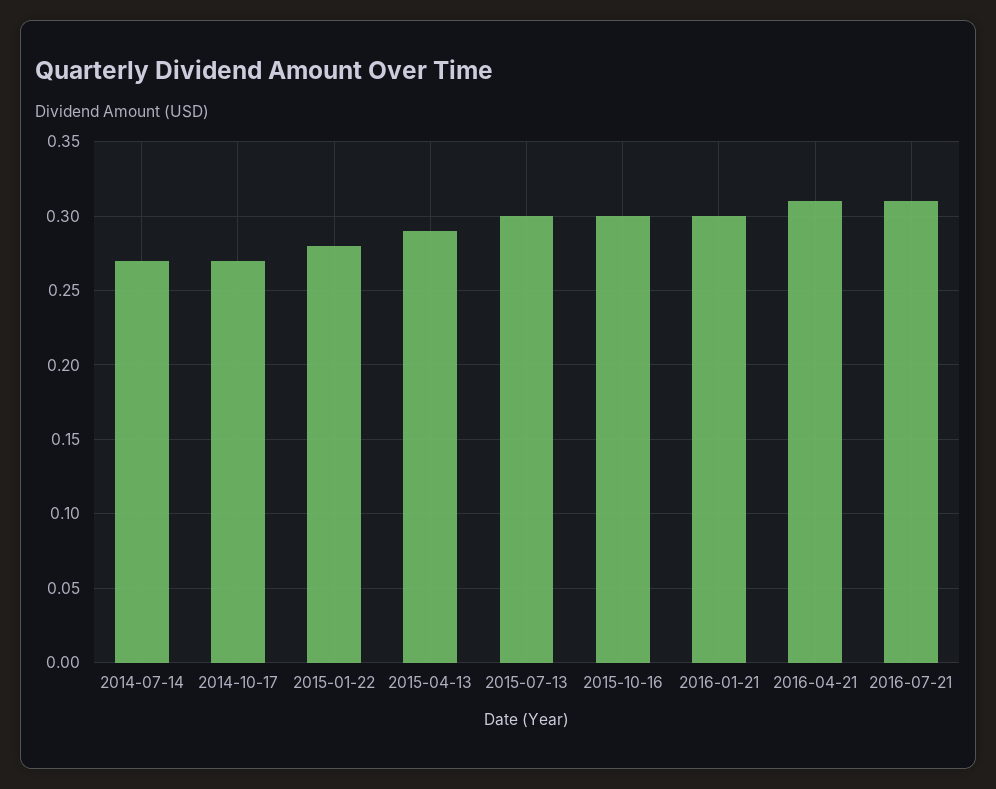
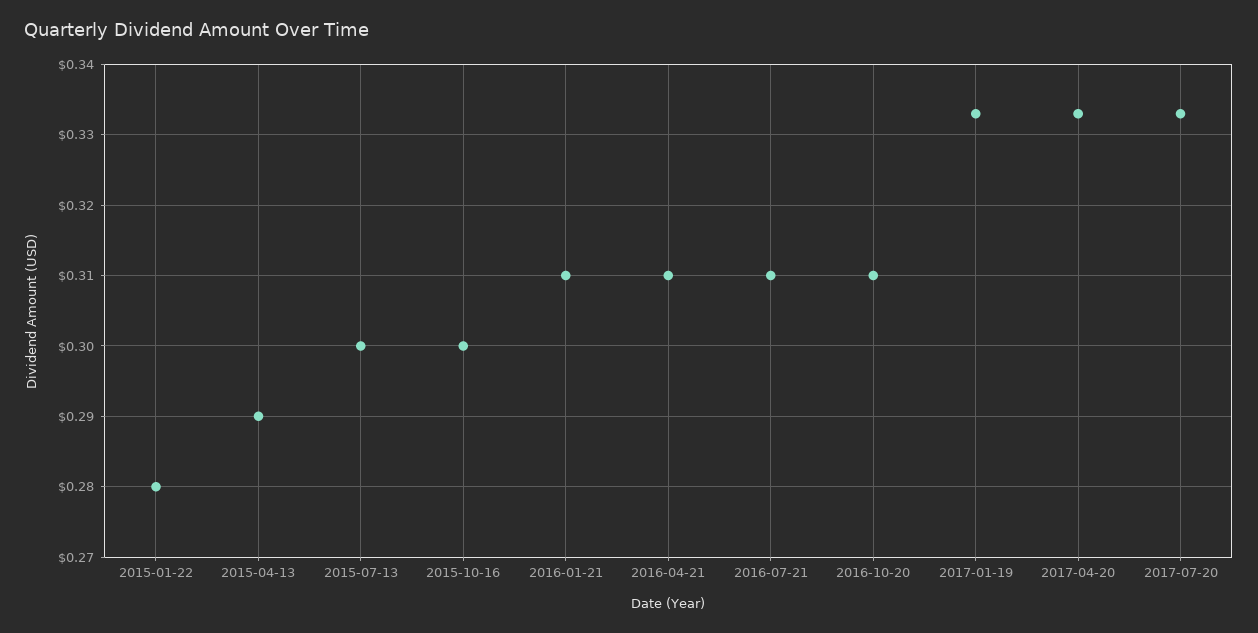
2014-07-14: 0.27 -> none
2014-10-17: 0.27 -> none
2016-01-21: 0.3 -> 0.31
2016-10-20: none -> 0.31
2017-01-19: none -> 0.333
2017-04-20: none -> 0.333
2017-07-20: none -> 0.333

